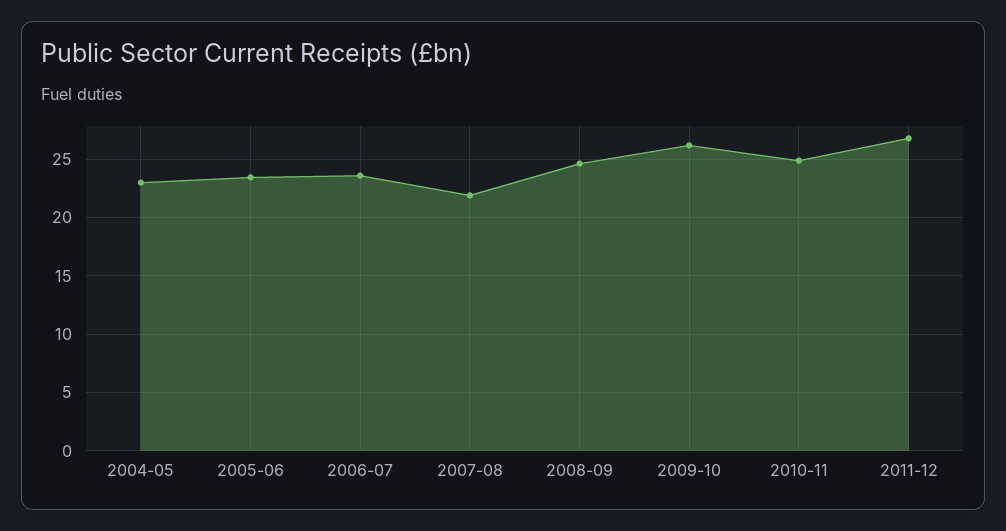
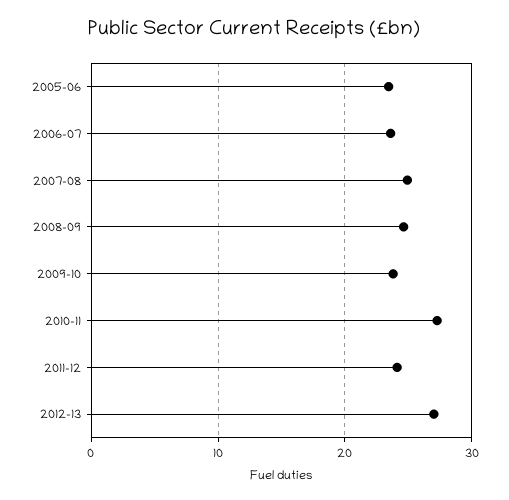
2004-05: 23 -> none
2007-08: 22 -> 25
2009-10: 26 -> 24
2010-11: 25 -> 27
2011-12: 27 -> 24
2012-13: none -> 27

